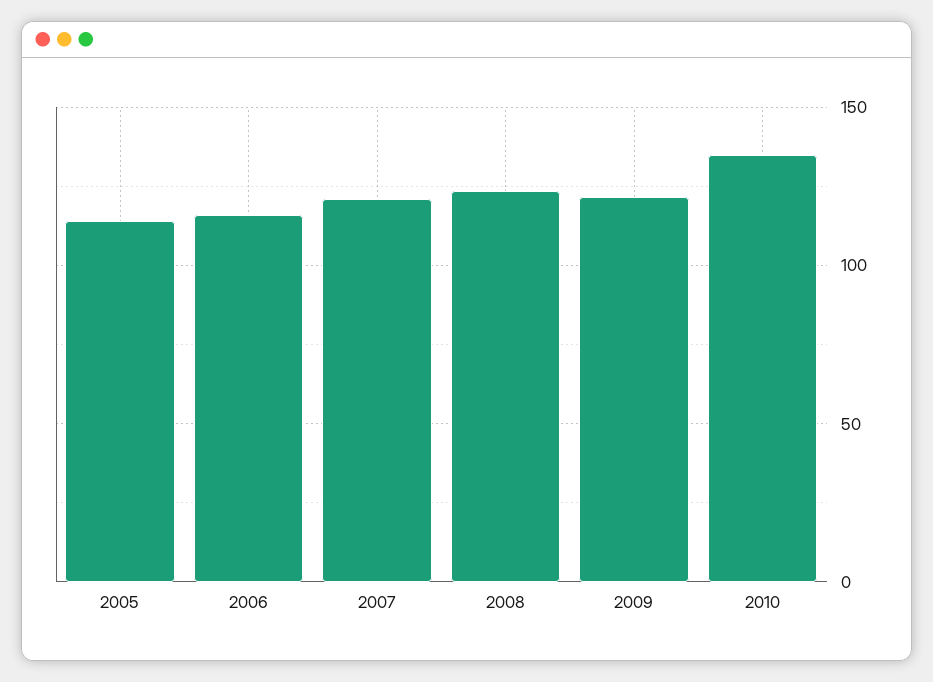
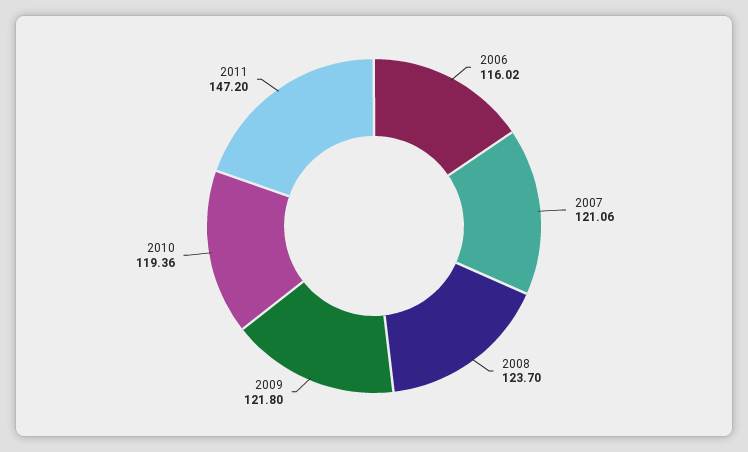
2005: 115 -> none
2010: 135 -> 119.36
2011: none -> 147.2

